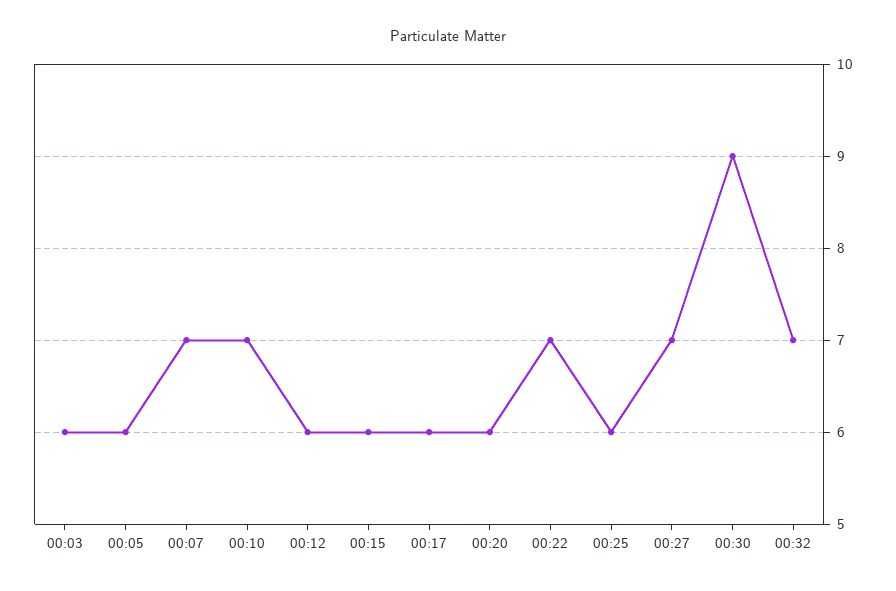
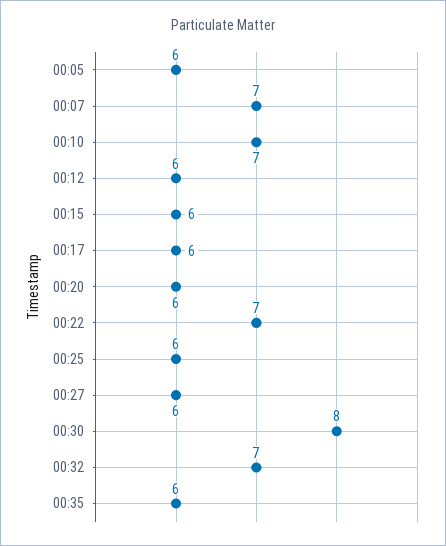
00:03: 6 -> none
00:27: 7 -> 6
00:30: 9 -> 8
00:35: none -> 6

